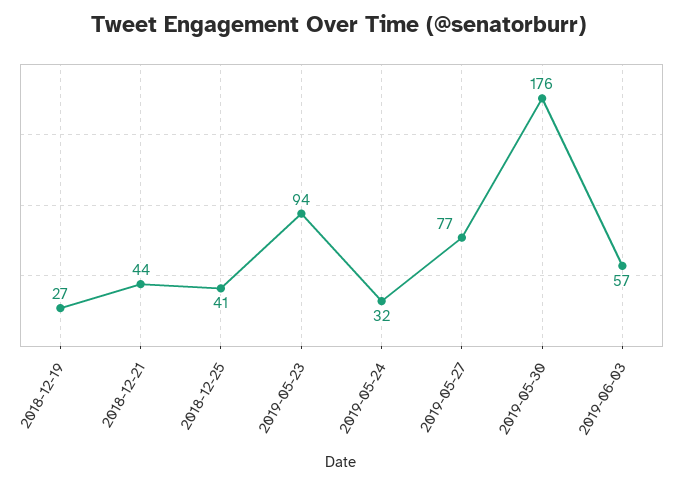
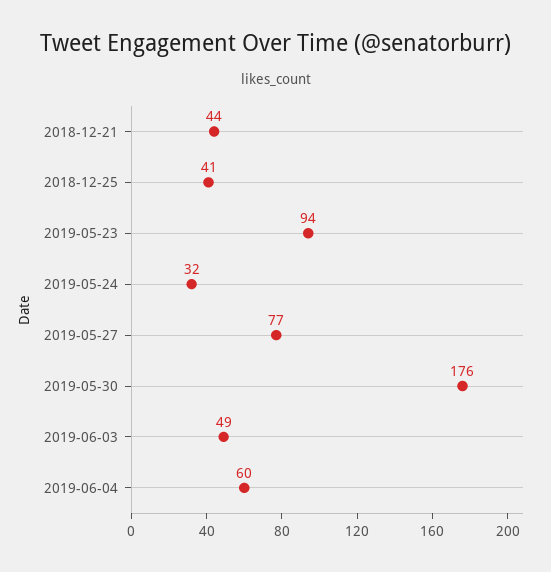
2018-12-19: 27 -> none
2019-06-03: 57 -> 49
2019-06-04: none -> 60

